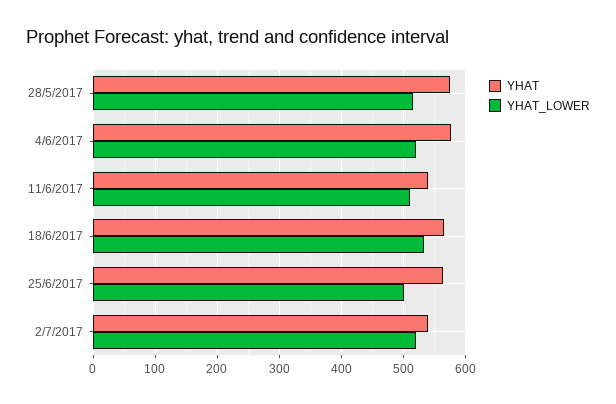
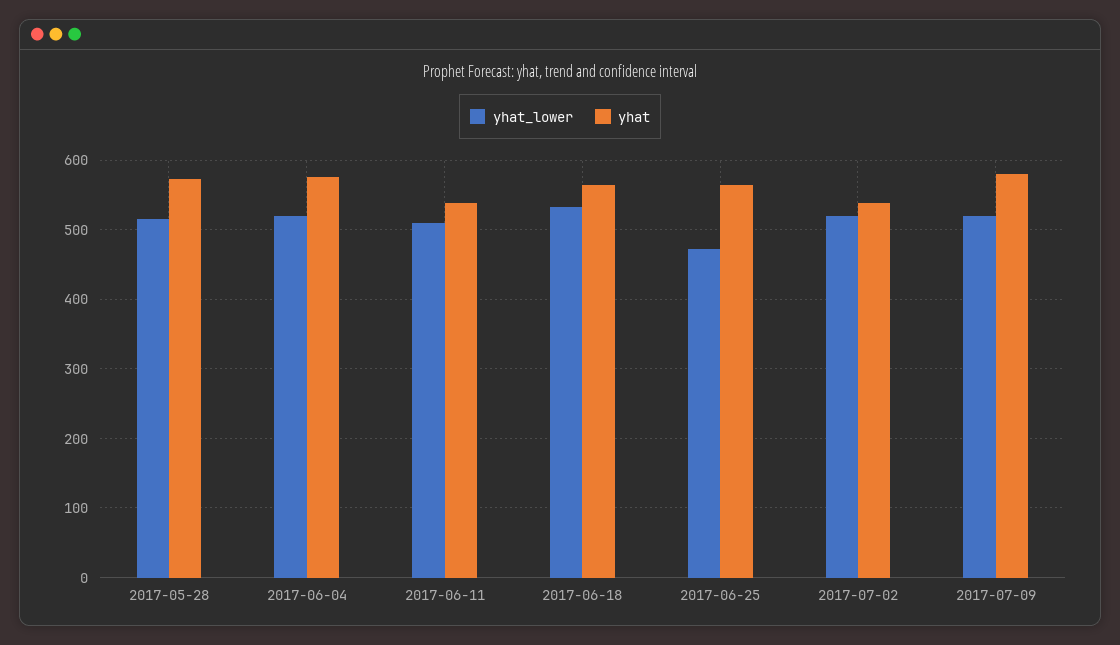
YHAT_LOWER, 25/6/2017: 500 -> 470
YHAT_LOWER, 2017-07-09: none -> 520
YHAT, 2017-07-09: none -> 580

